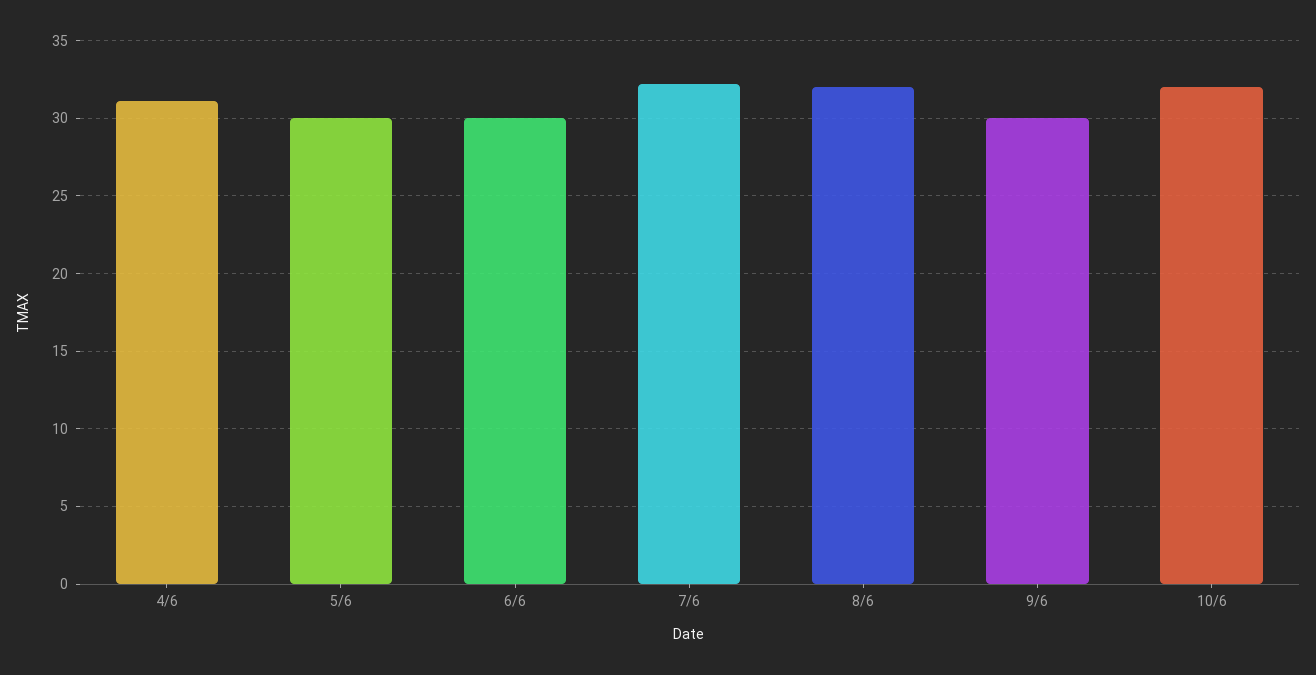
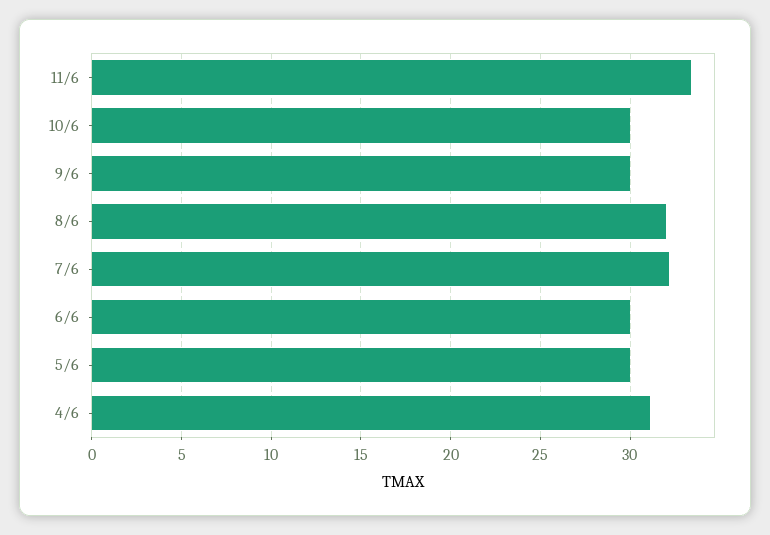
10/6: 32 -> 30
11/6: none -> 33.5

